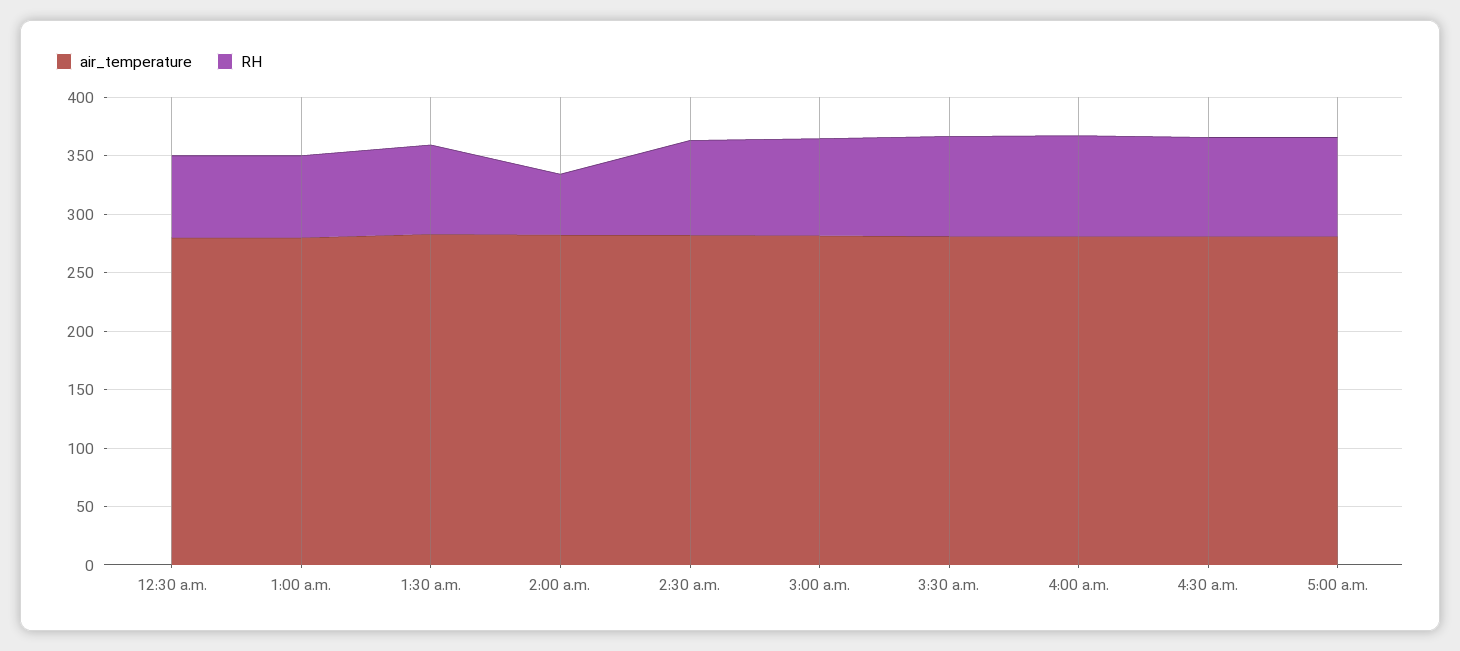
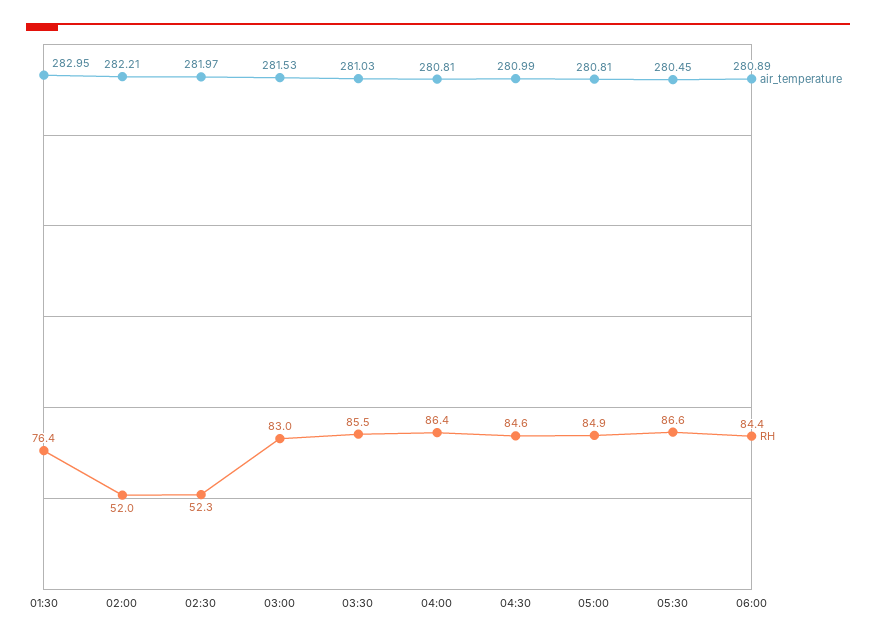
air_temperature, 12:30 a.m.: 280 -> none
RH, 12:30 a.m.: 70 -> none
air_temperature, 1:00 a.m.: 280 -> none
RH, 1:00 a.m.: 70 -> none
RH, 2:30 a.m.: 80 -> 52.3
air_temperature, 05:30: none -> 280.45
RH, 05:30: none -> 86.6
air_temperature, 06:00: none -> 280.89
RH, 06:00: none -> 84.4

